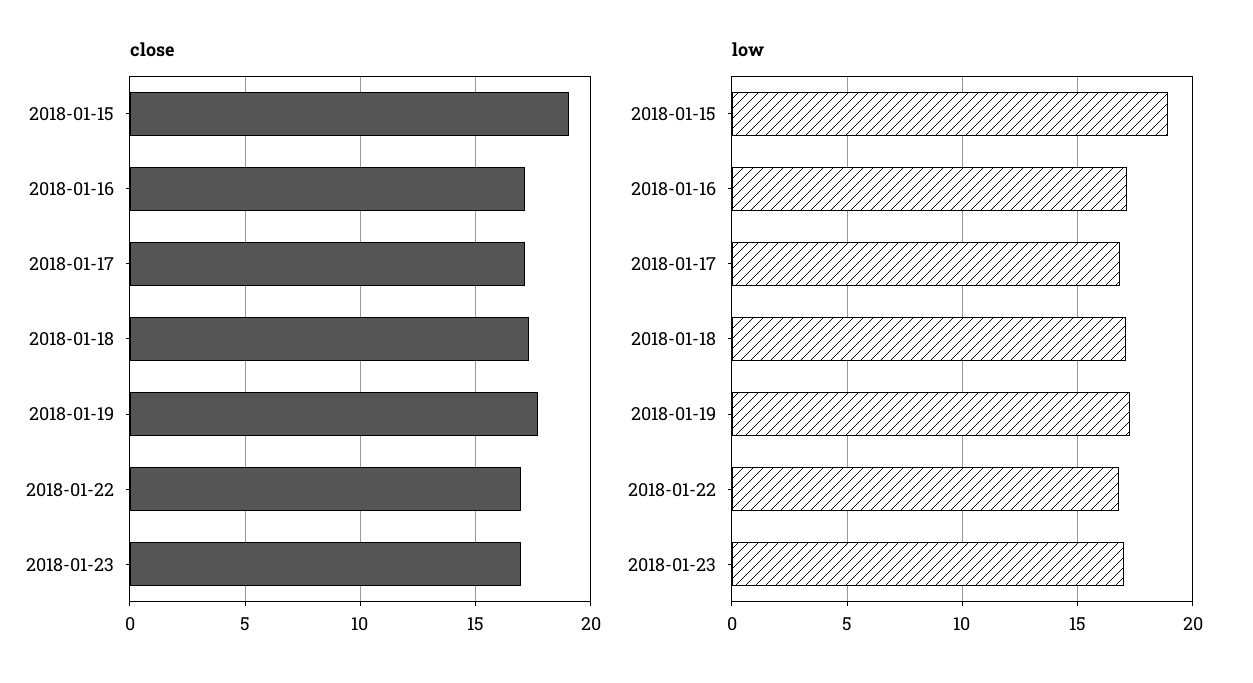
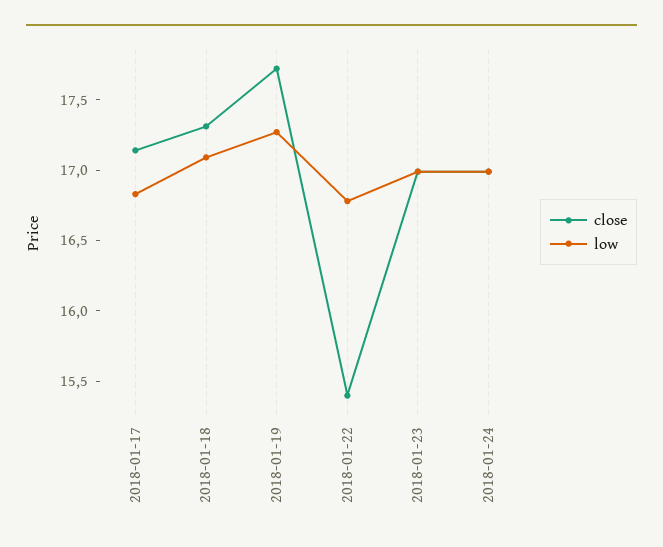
close, 2018-01-15: 19 -> none
close, 2018-01-16: 17 -> none
close, 2018-01-22: 17 -> 15.4
low, 2018-01-15: 19 -> none
low, 2018-01-16: 17 -> none
close, 2018-01-24: none -> 17
low, 2018-01-24: none -> 17

